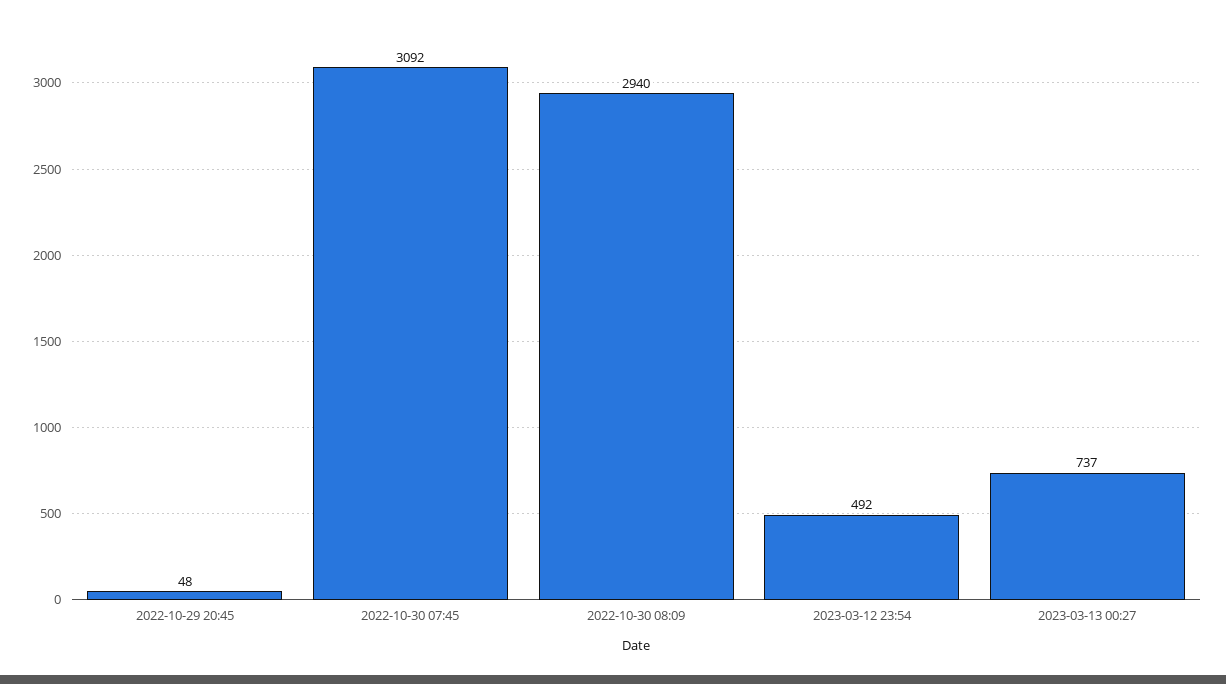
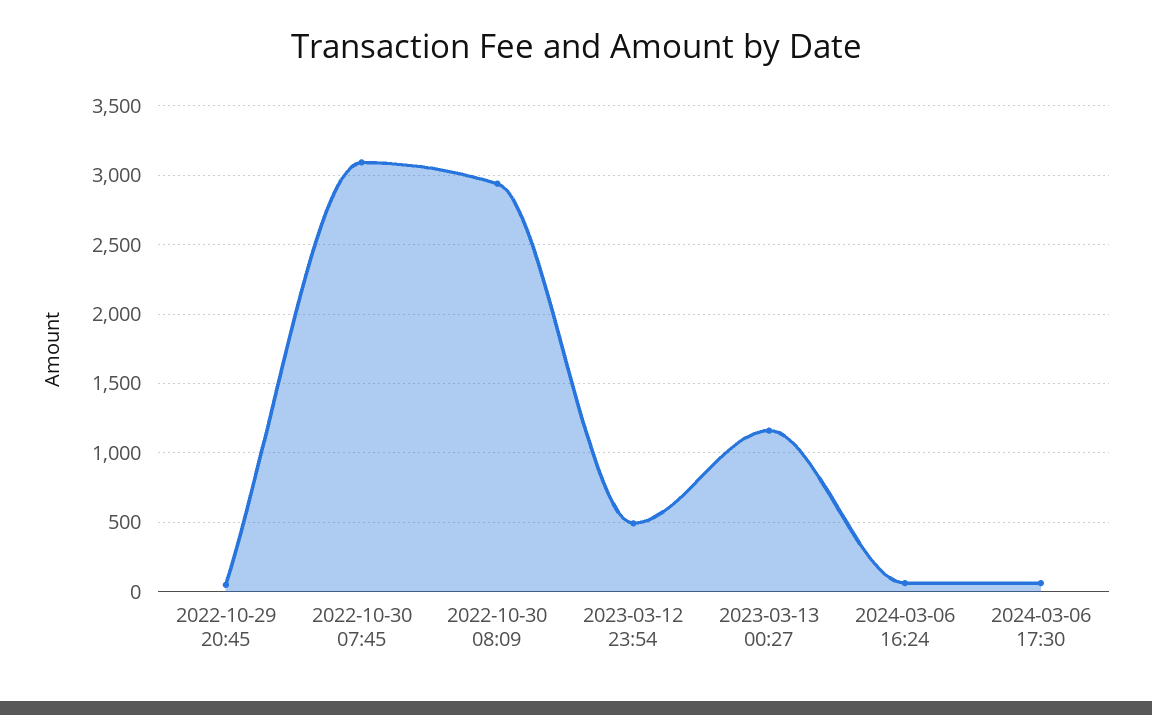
2023-03-13 00:27: 737 -> 1150
2024-03-06 16:24: none -> 50
2024-03-06 17:30: none -> 50

